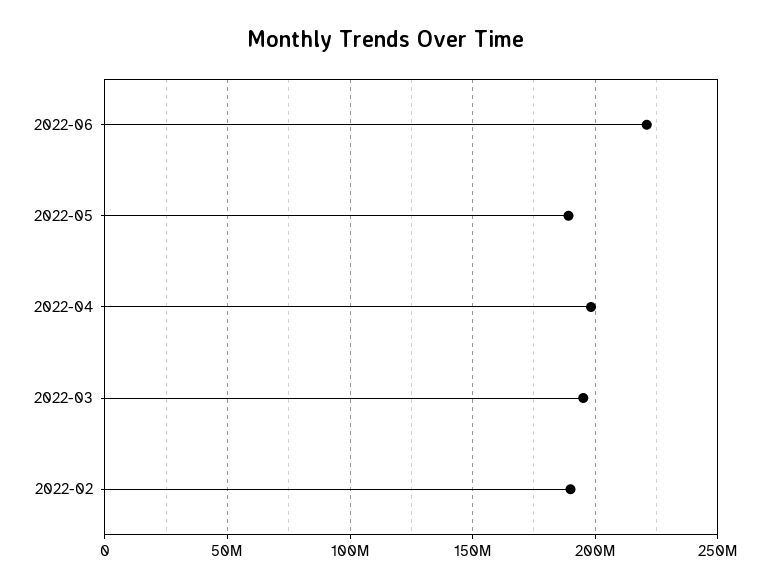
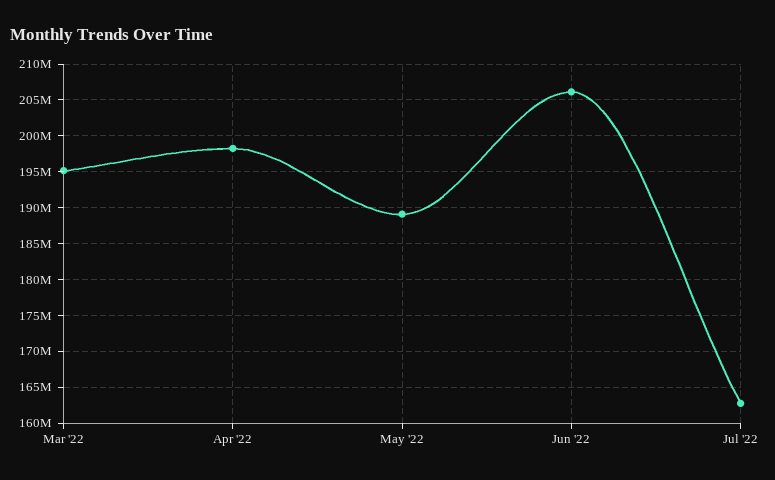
2022-06: 220000000 -> 206000000
2022-02: 190000000 -> none
Jul '22: none -> 163000000

